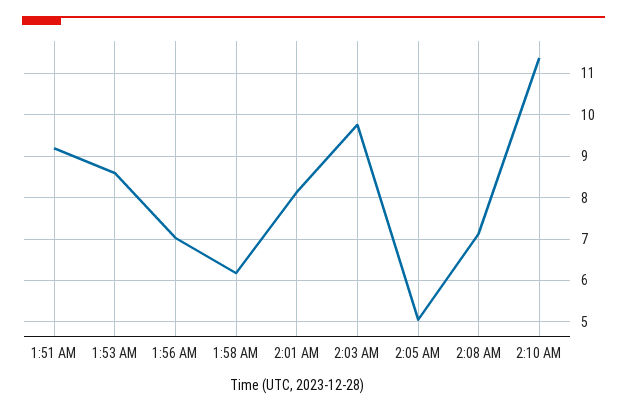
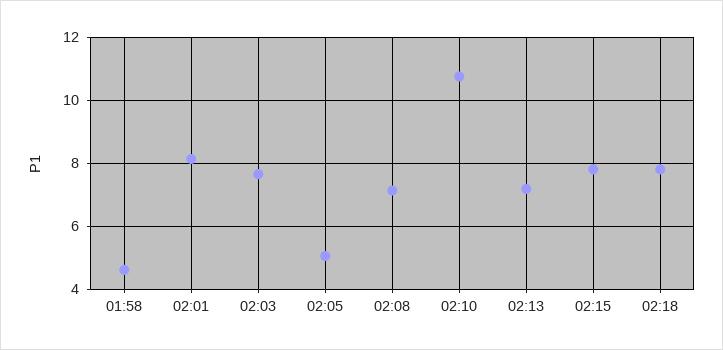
1:51 AM: 9.2 -> none
1:53 AM: 8.6 -> none
1:56 AM: 7 -> none
1:58 AM: 6.2 -> 4.6
2:03 AM: 9.8 -> 7.6
2:10 AM: 11.4 -> 10.8
02:13: none -> 7.2
02:15: none -> 7.8
02:18: none -> 7.8

